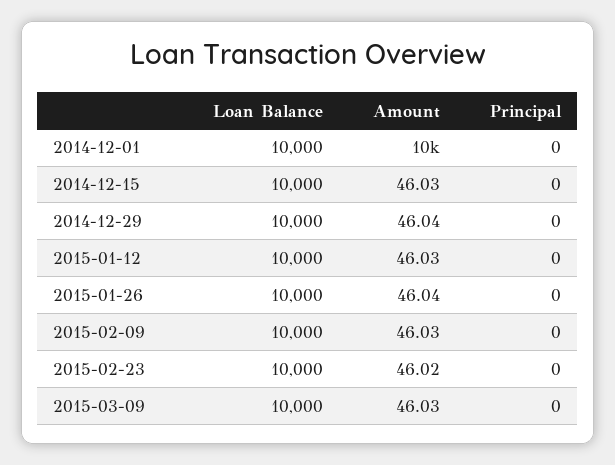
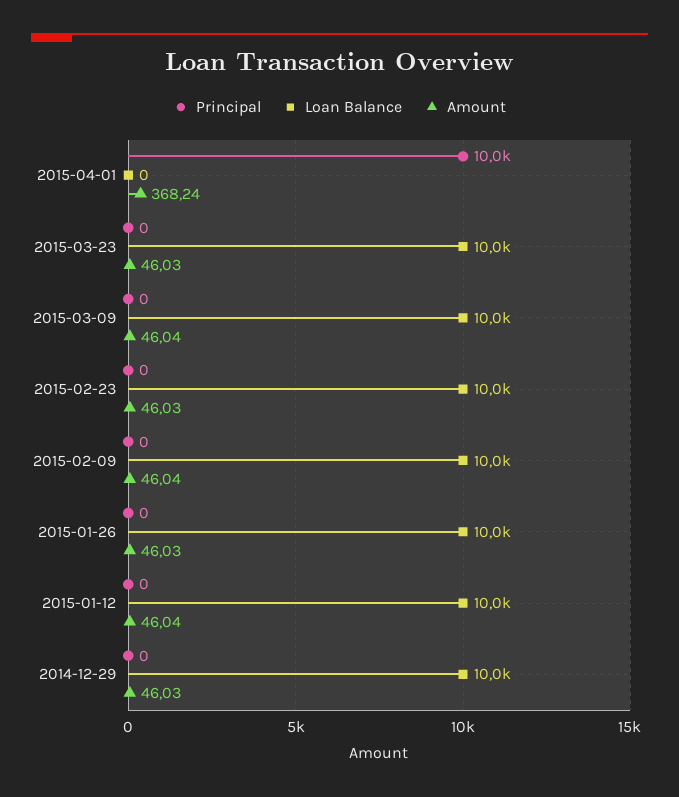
Loan Balance, 2014-12-01: 10000 -> none
Amount, 2014-12-01: 10000 -> none
Principal, 2014-12-01: 0 -> none
Loan Balance, 2014-12-15: 10000 -> none
Amount, 2014-12-15: 46.03 -> none
Principal, 2014-12-15: 0 -> none
Amount, 2014-12-29: 46.04 -> 46.03
Amount, 2015-01-12: 46.03 -> 46.04
Amount, 2015-01-26: 46.04 -> 46.03
Amount, 2015-02-09: 46.03 -> 46.04
Amount, 2015-02-23: 46.02 -> 46.03
Amount, 2015-03-09: 46.03 -> 46.04
Principal, 2015-04-01: none -> 10000
Loan Balance, 2015-04-01: none -> 0
Amount, 2015-04-01: none -> 368.24
Principal, 2015-03-23: none -> 0
Loan Balance, 2015-03-23: none -> 10000
Amount, 2015-03-23: none -> 46.03

